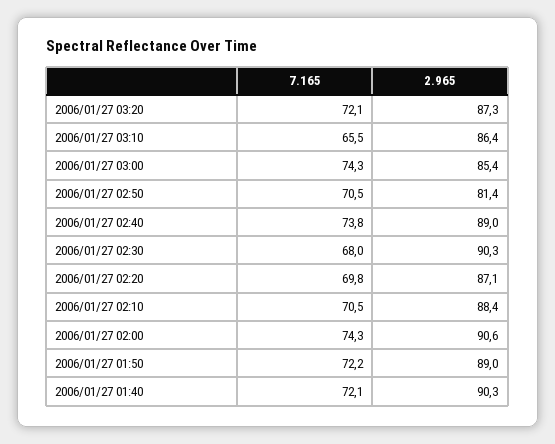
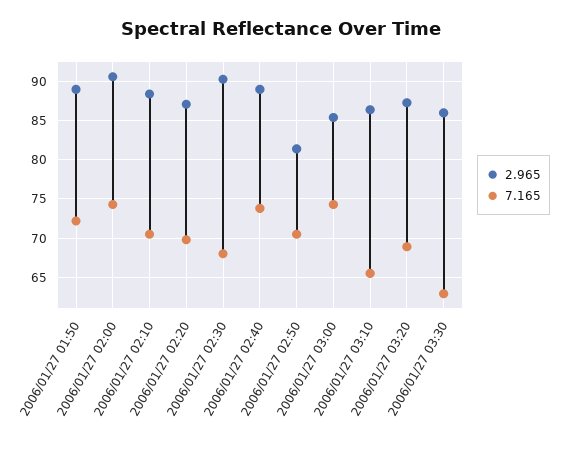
7.165, 2006/01/27 03:20: 72.1 -> 69
7.165, 2006/01/27 01:40: 72.1 -> none
2.965, 2006/01/27 01:40: 90.3 -> none
2.965, 2006/01/27 03:30: none -> 86
7.165, 2006/01/27 03:30: none -> 63

